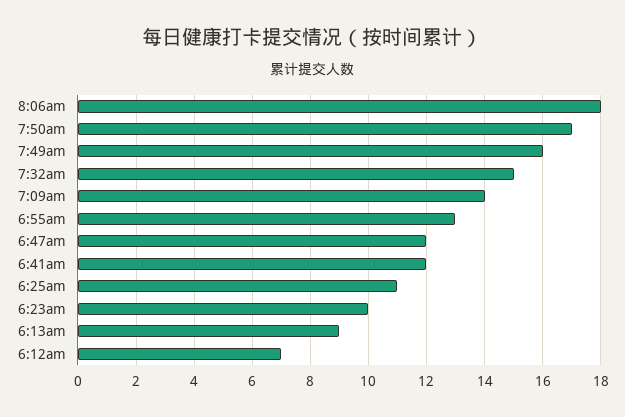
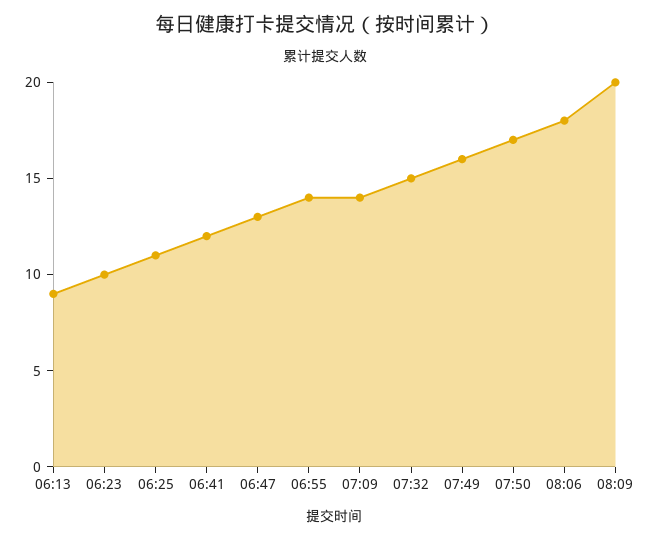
6:55am: 13 -> 14
6:47am: 12 -> 13
6:12am: 7 -> none
08:09: none -> 20

